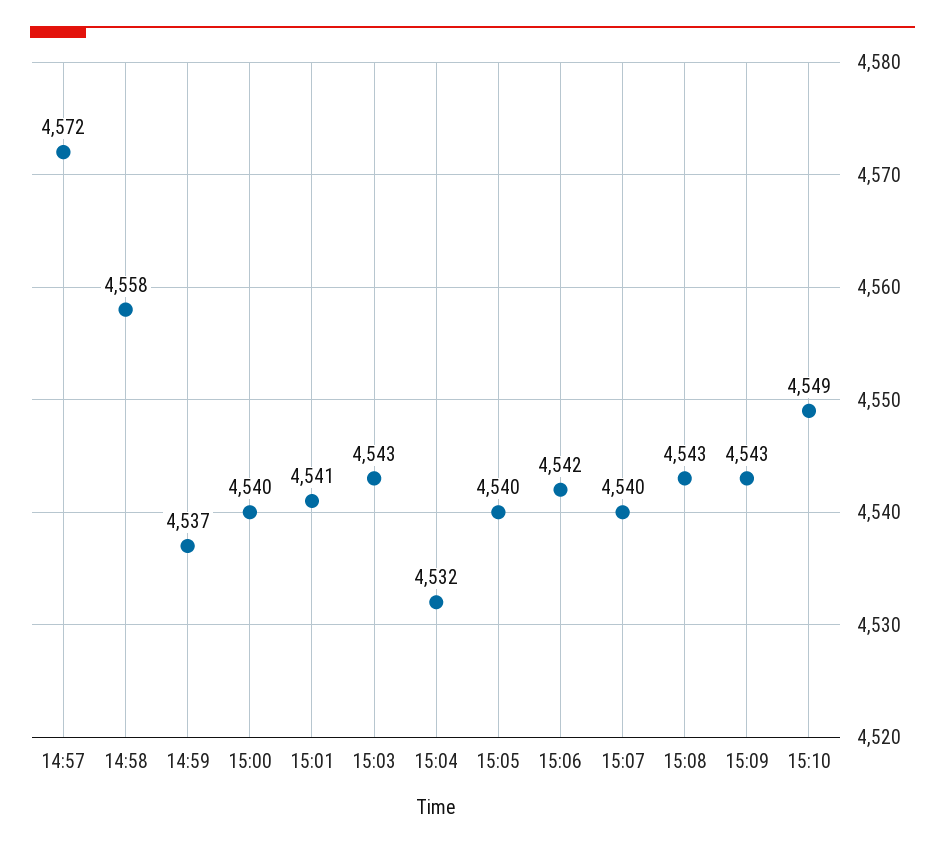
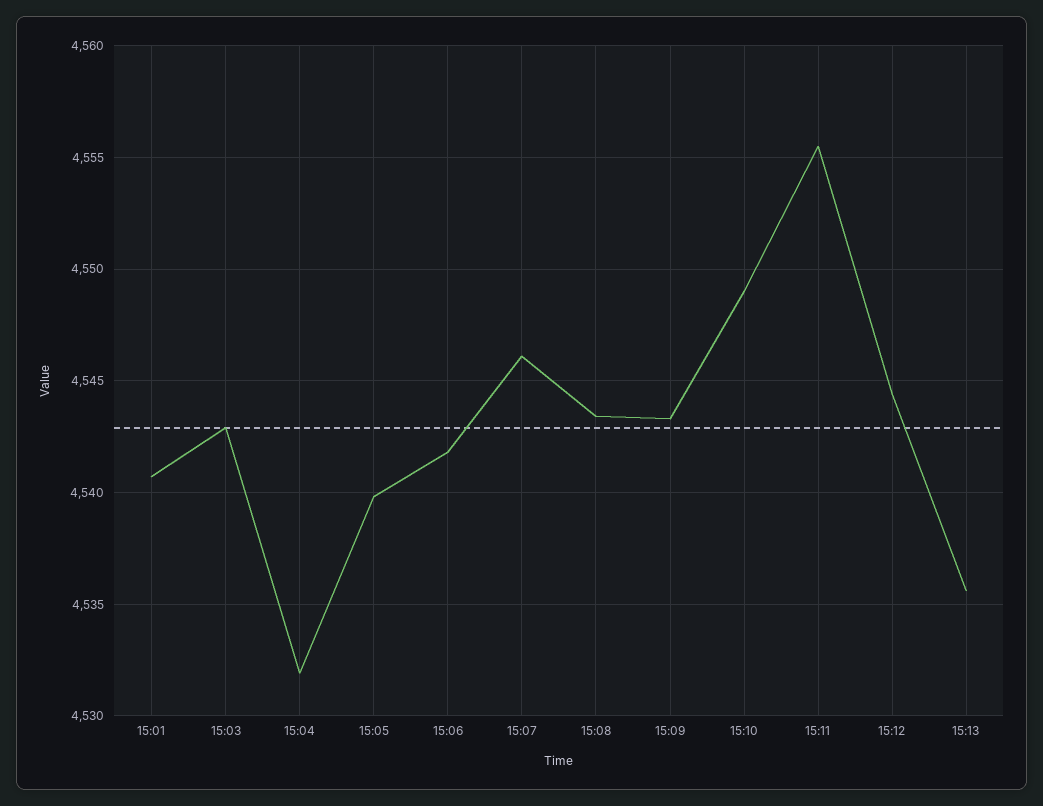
14:57: 4572 -> none
14:58: 4558 -> none
14:59: 4537 -> none
15:00: 4540 -> none
15:07: 4540 -> 4546
15:11: none -> 4555.5
15:12: none -> 4544.5
15:13: none -> 4535.5

